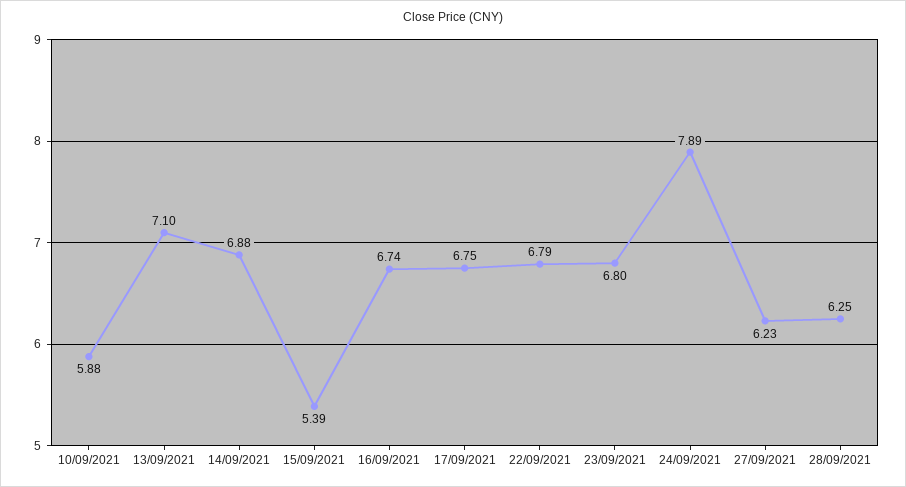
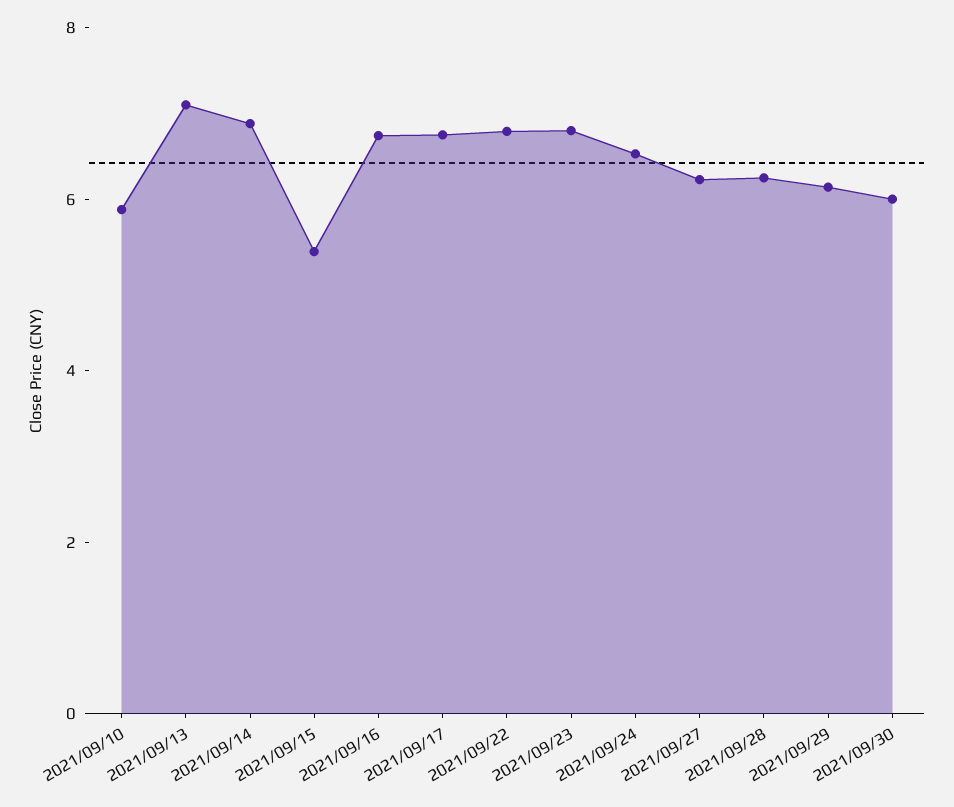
24/09/2021: 7.89 -> 6.5
2021/09/29: none -> 6
2021/09/30: none -> 6

